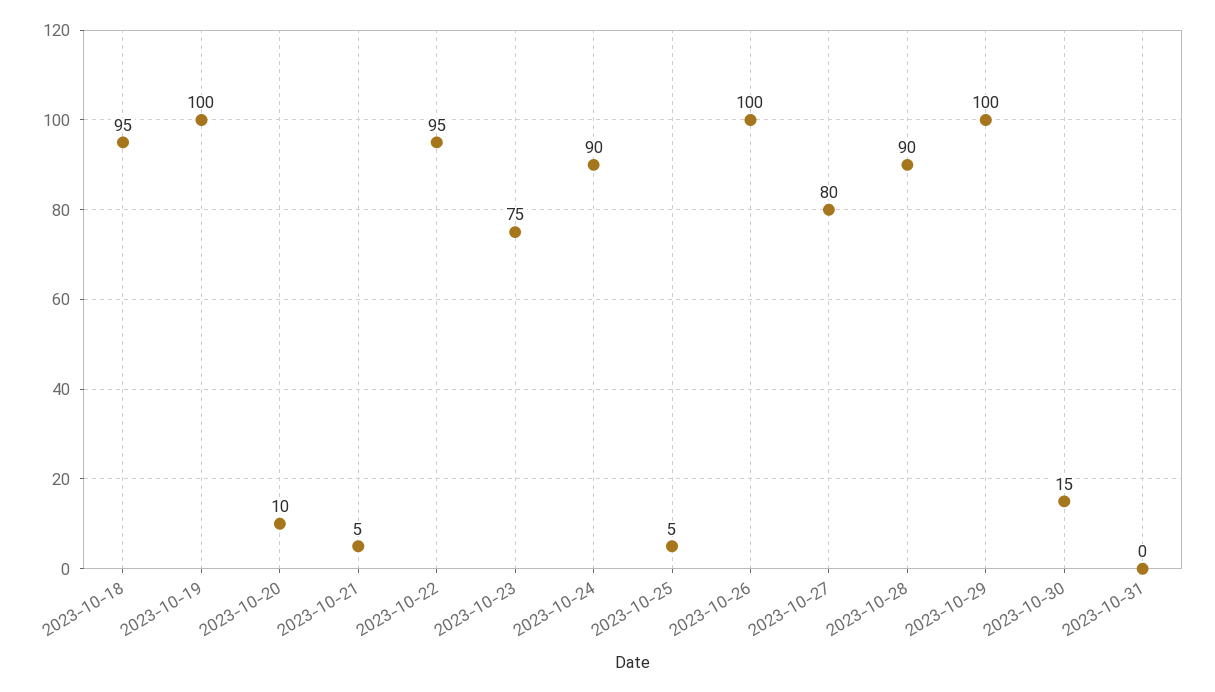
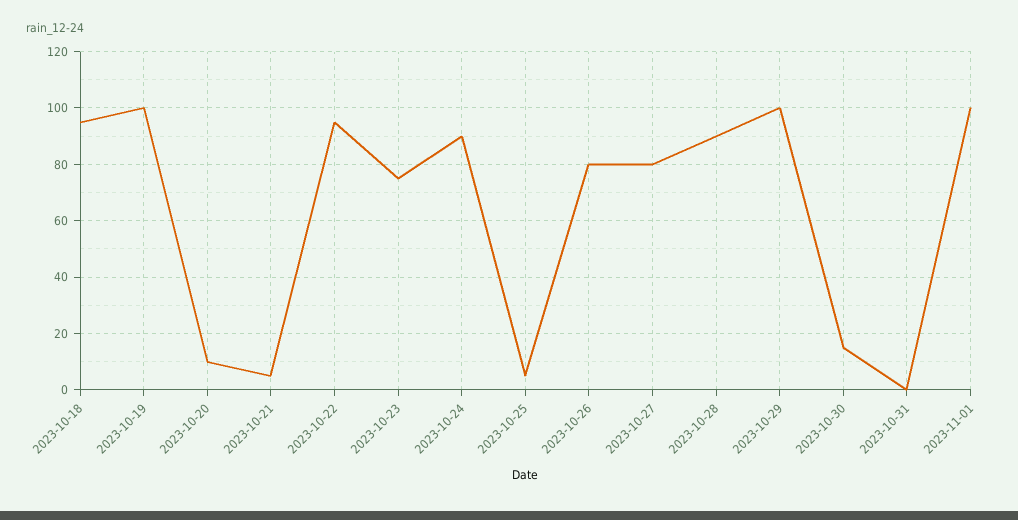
2023-10-26: 100 -> 80
2023-11-01: none -> 100

